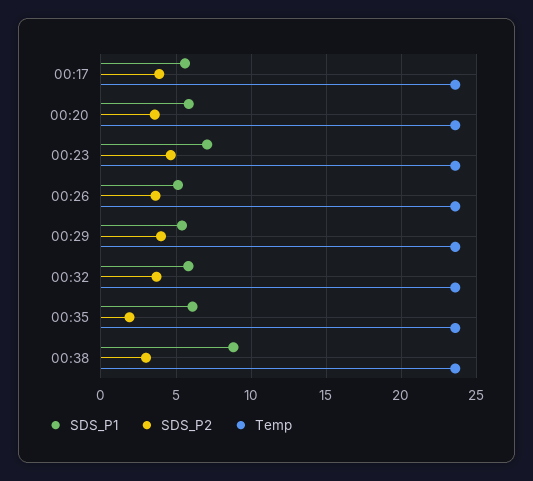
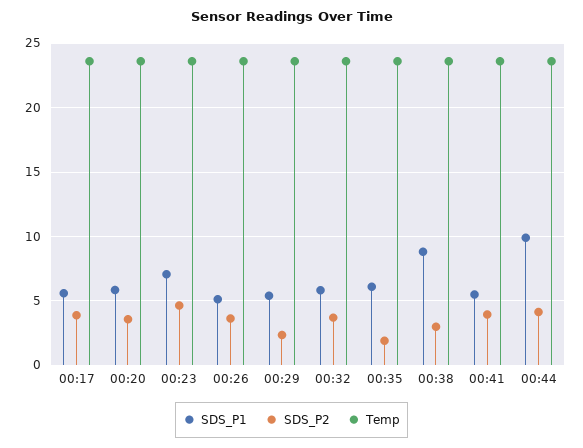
SDS_P2, 00:29: 4 -> 2.5
SDS_P1, 00:41: none -> 5.5
SDS_P2, 00:41: none -> 4
Temp, 00:41: none -> 23.5
SDS_P1, 00:44: none -> 10
SDS_P2, 00:44: none -> 4
Temp, 00:44: none -> 23.5

